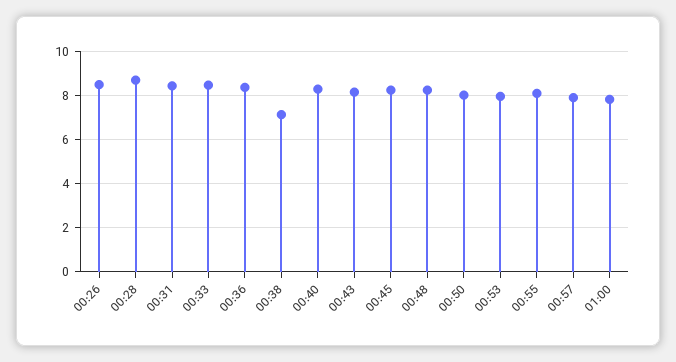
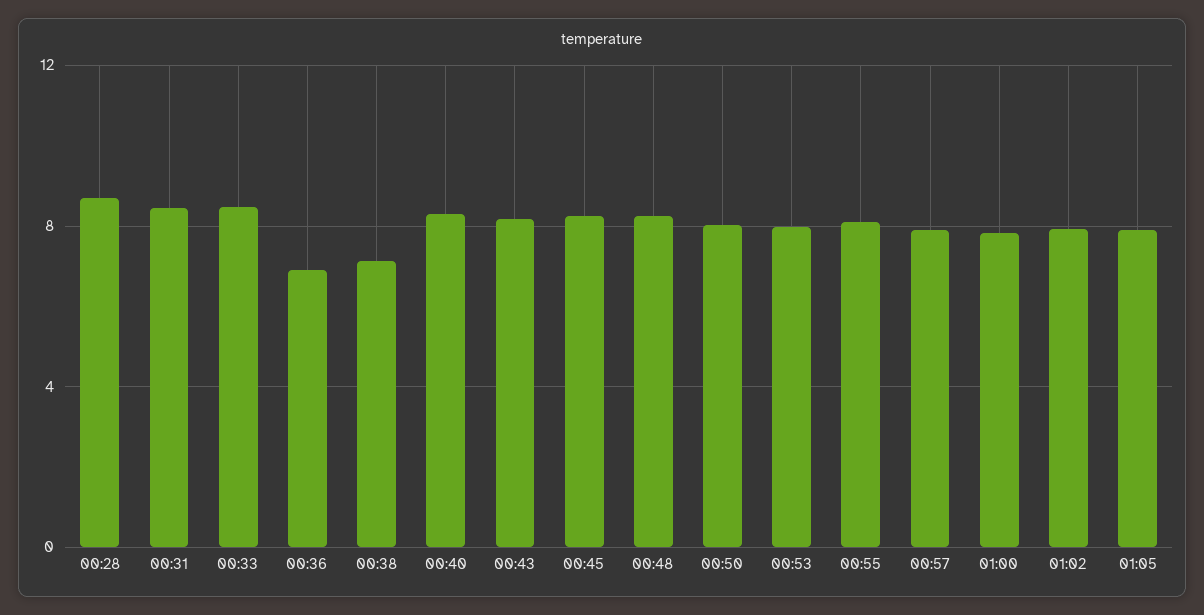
00:26: 8.5 -> none
00:36: 8.5 -> 7
01:02: none -> 8
01:05: none -> 8

